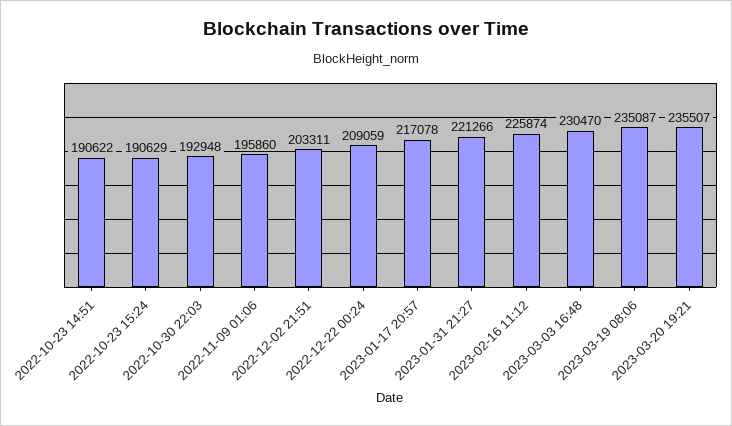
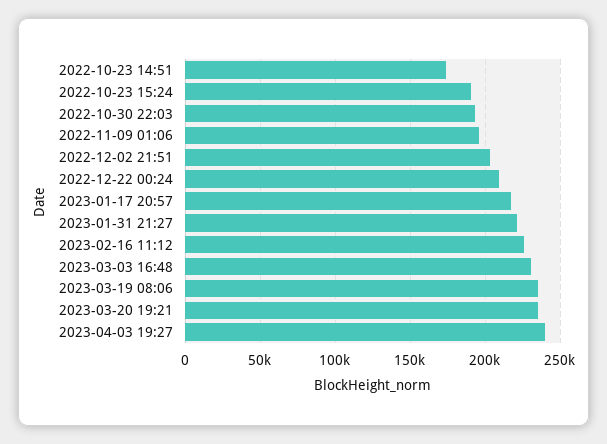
2022-10-23 14:51: 190622 -> 175000
2023-04-03 19:27: none -> 240000

